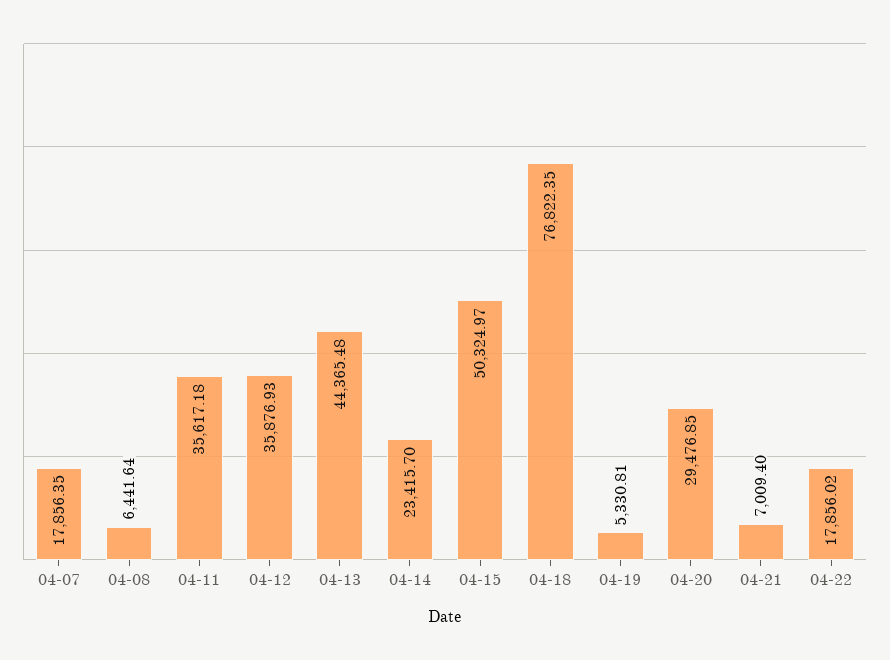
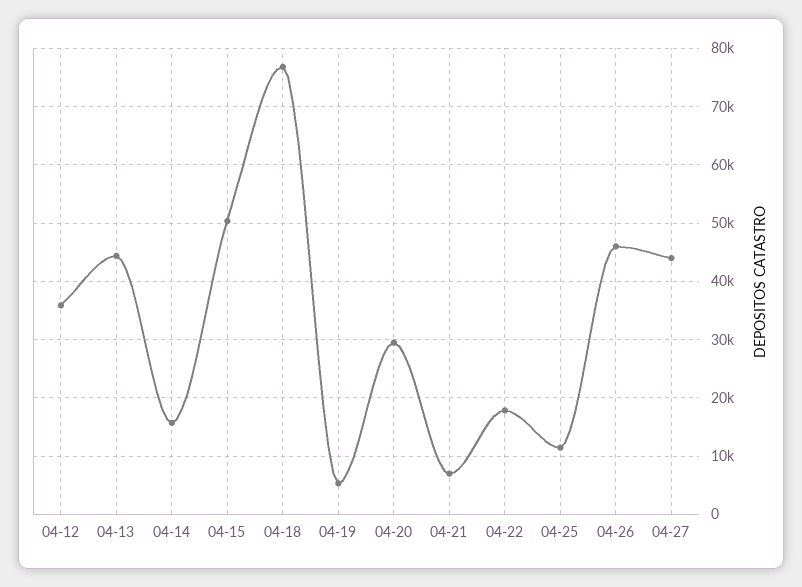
04-07: 17856.35 -> none
04-08: 6441.64 -> none
04-11: 35617.18 -> none
04-14: 23415.7 -> 16000
04-25: none -> 12000
04-26: none -> 46000
04-27: none -> 44000

